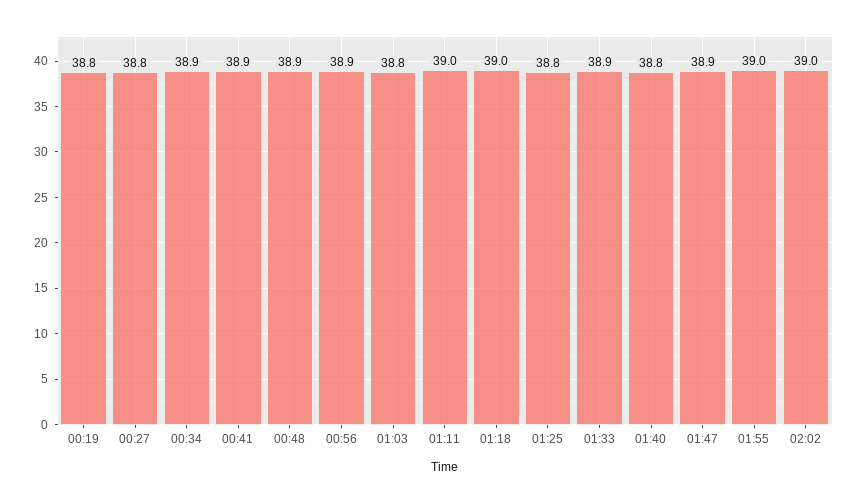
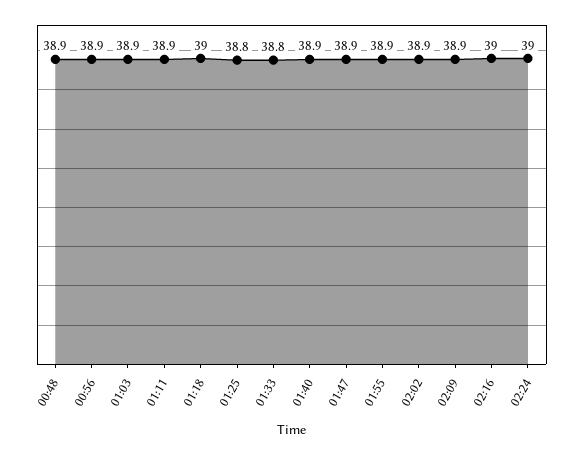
00:19: 38.8 -> none
00:27: 38.8 -> none
00:34: 38.9 -> none
00:41: 38.9 -> none
01:03: 38.8 -> 38.9
01:11: 39 -> 38.9
01:33: 38.9 -> 38.8
01:40: 38.8 -> 38.9
01:55: 39 -> 38.9
02:02: 39 -> 38.9
02:09: none -> 38.9
02:16: none -> 39
02:24: none -> 39

